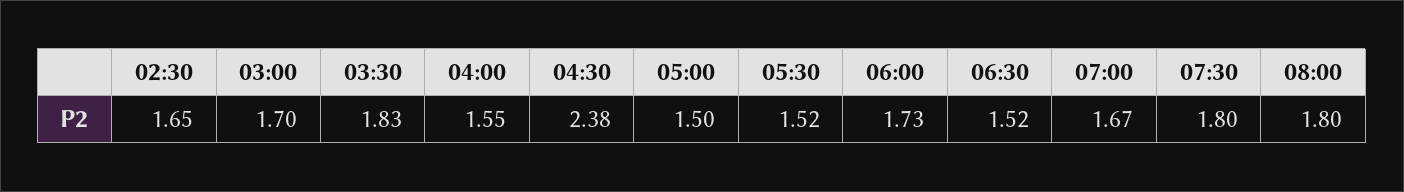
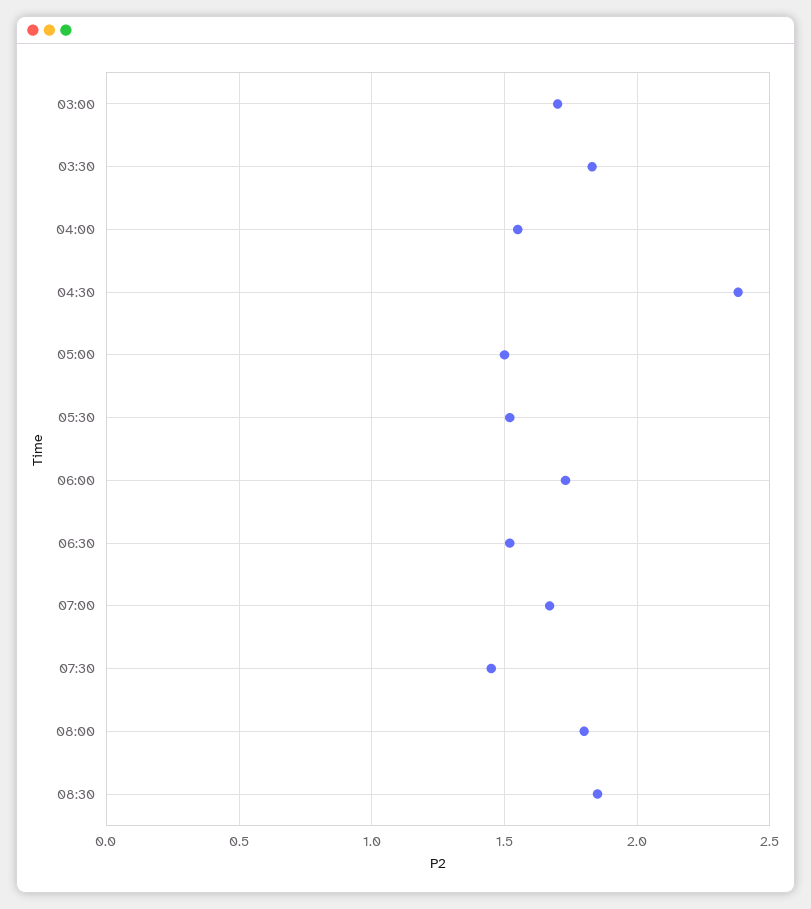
02:30: 1.65 -> none
07:30: 1.8 -> 1.45
08:30: none -> 1.85

